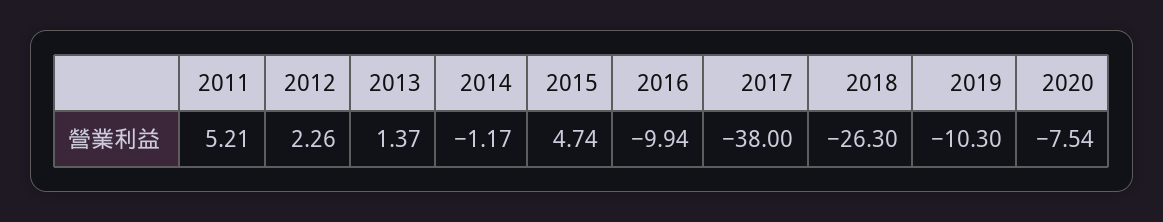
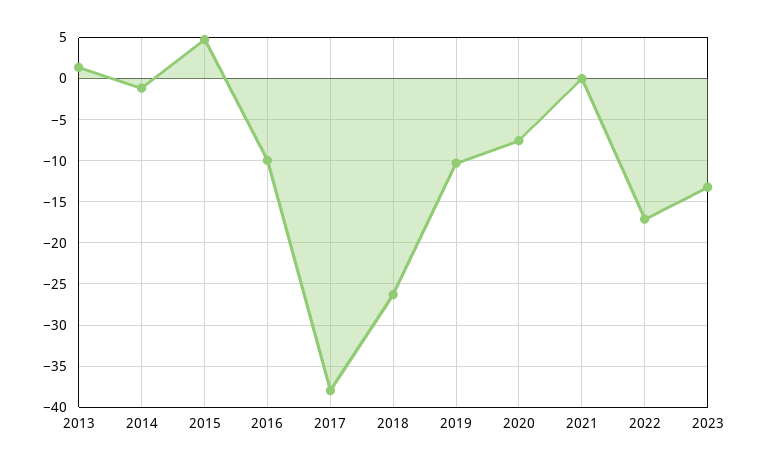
2011: 5.21 -> none
2012: 2.26 -> none
2021: none -> 0
2022: none -> -17
2023: none -> -13

